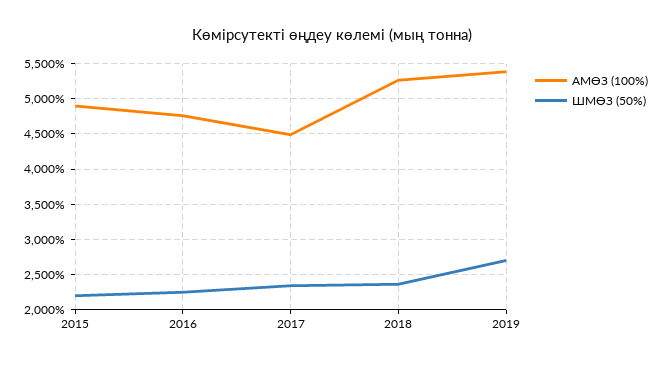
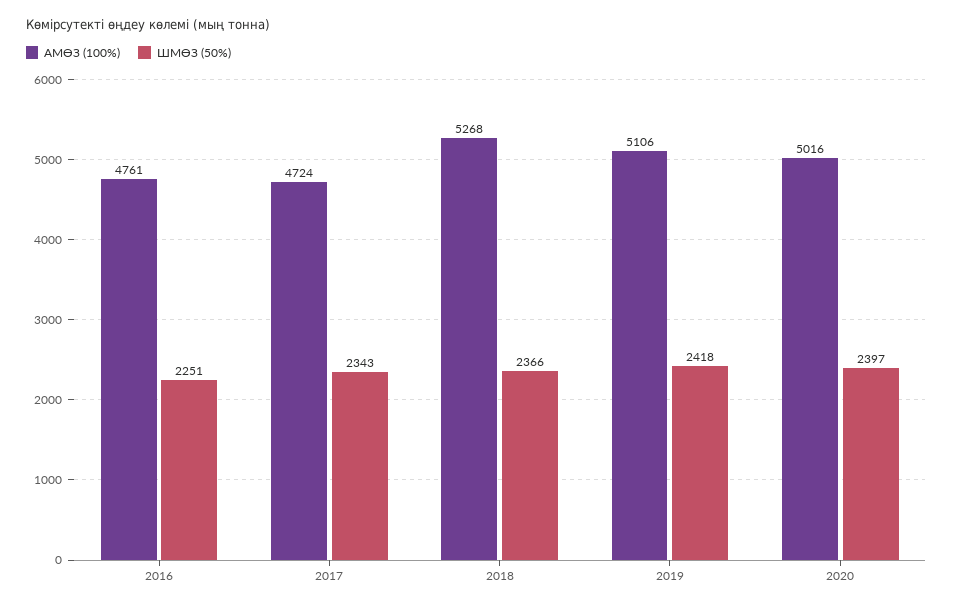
АМӨЗ (100%), 2015: 4900 -> none
ШМӨЗ (50%), 2015: 2200 -> none
АМӨЗ (100%), 2017: 4500 -> 4724
АМӨЗ (100%), 2019: 5400 -> 5106
ШМӨЗ (50%), 2019: 2700 -> 2418
АМӨЗ (100%), 2020: none -> 5016
ШМӨЗ (50%), 2020: none -> 2397

